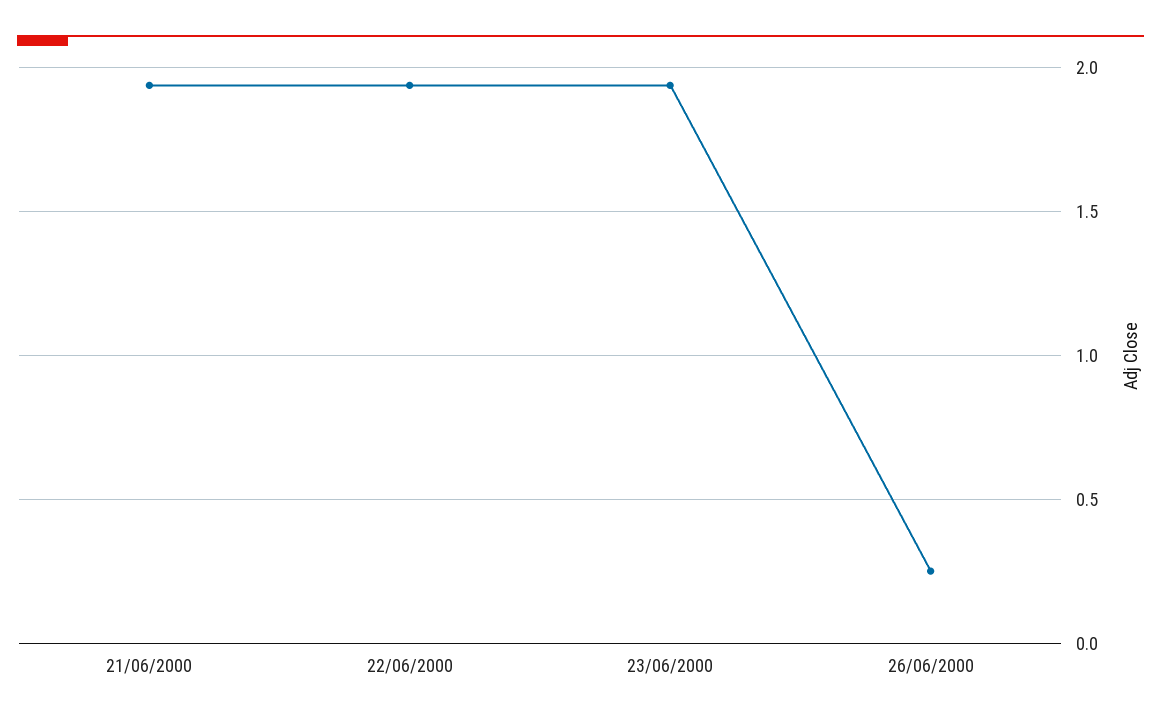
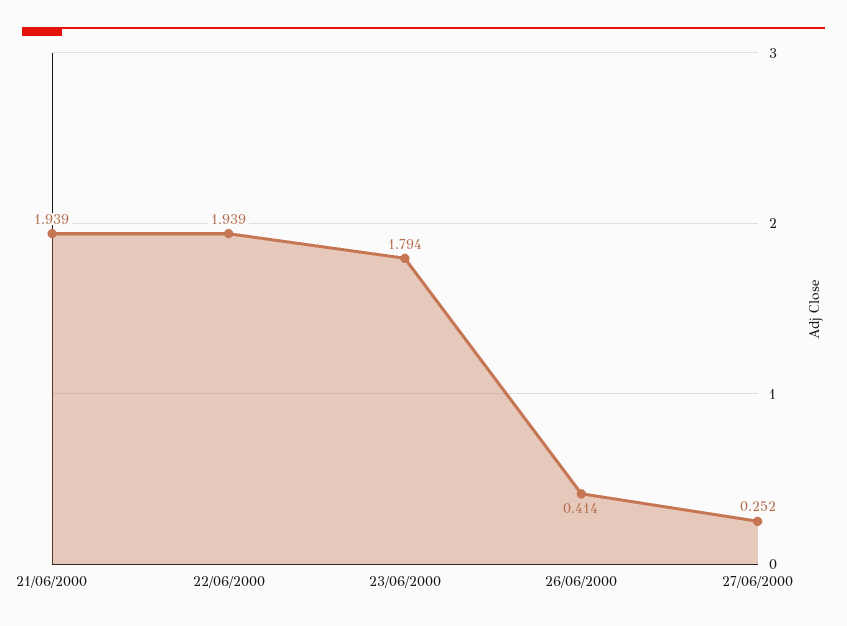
23/06/2000: 1.95 -> 1.794
26/06/2000: 0.25 -> 0.414
27/06/2000: none -> 0.252

